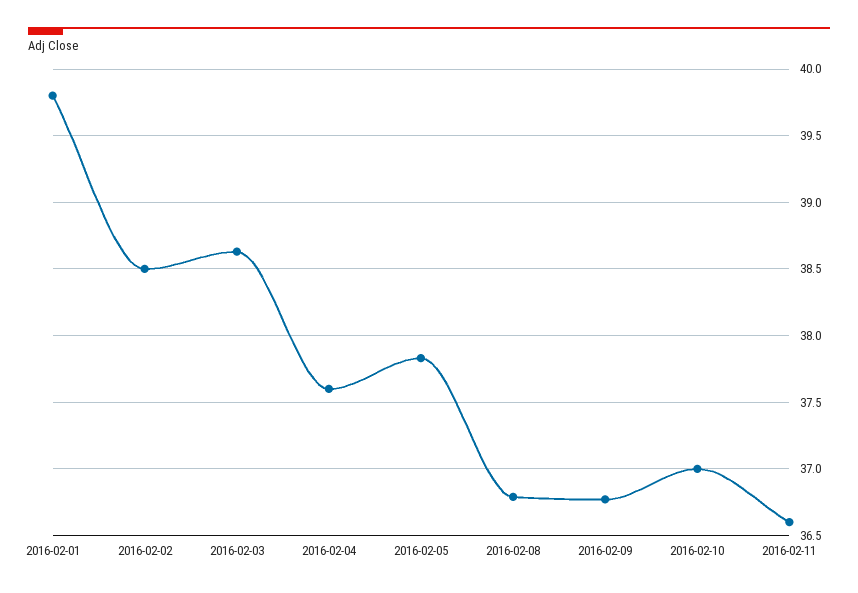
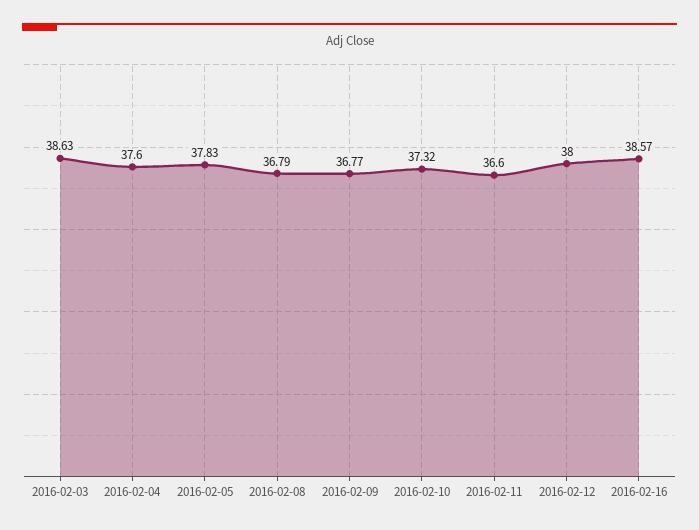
2016-02-01: 39.8 -> none
2016-02-02: 38.5 -> none
2016-02-10: 37 -> 37.32
2016-02-12: none -> 38
2016-02-16: none -> 38.57

